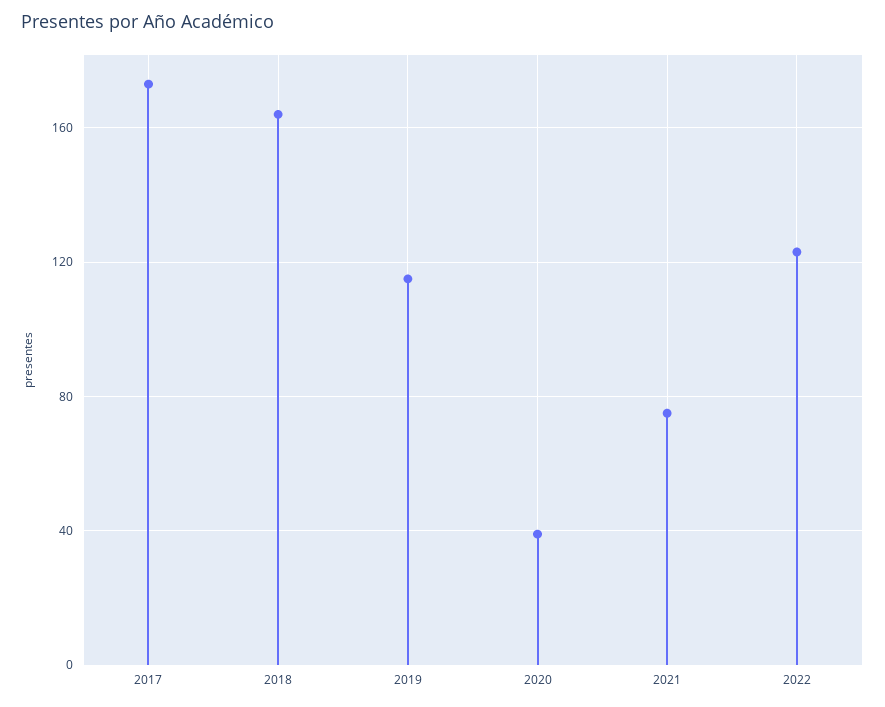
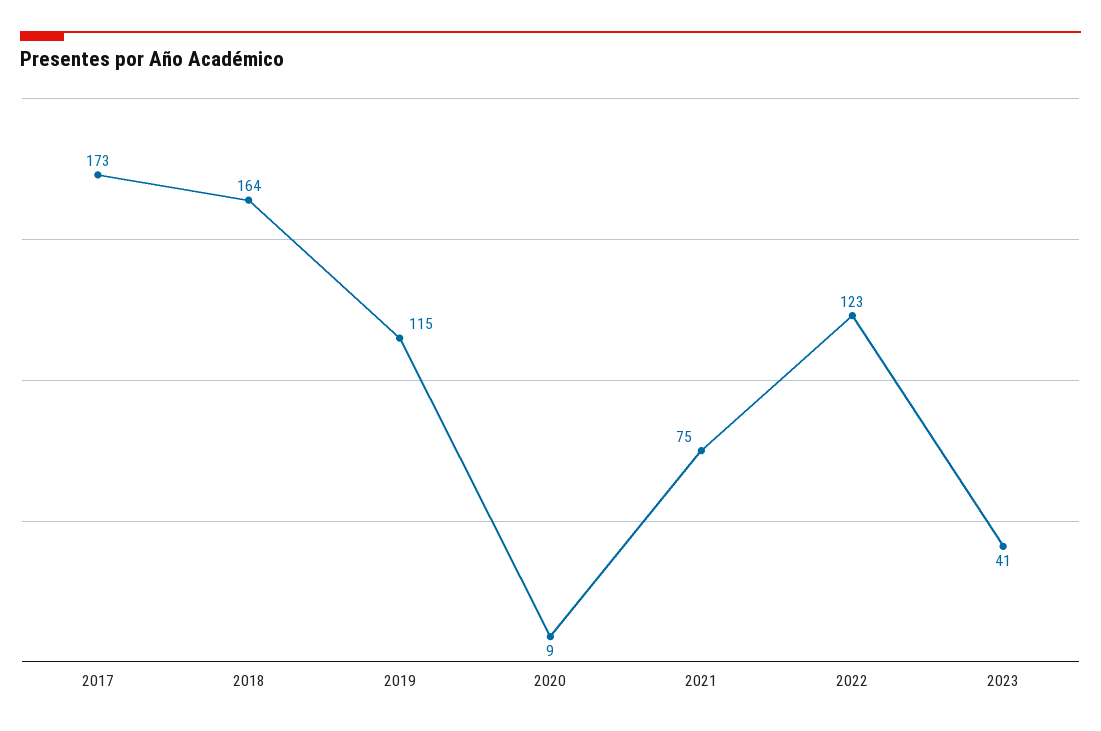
2020: 40 -> 9
2023: none -> 41

